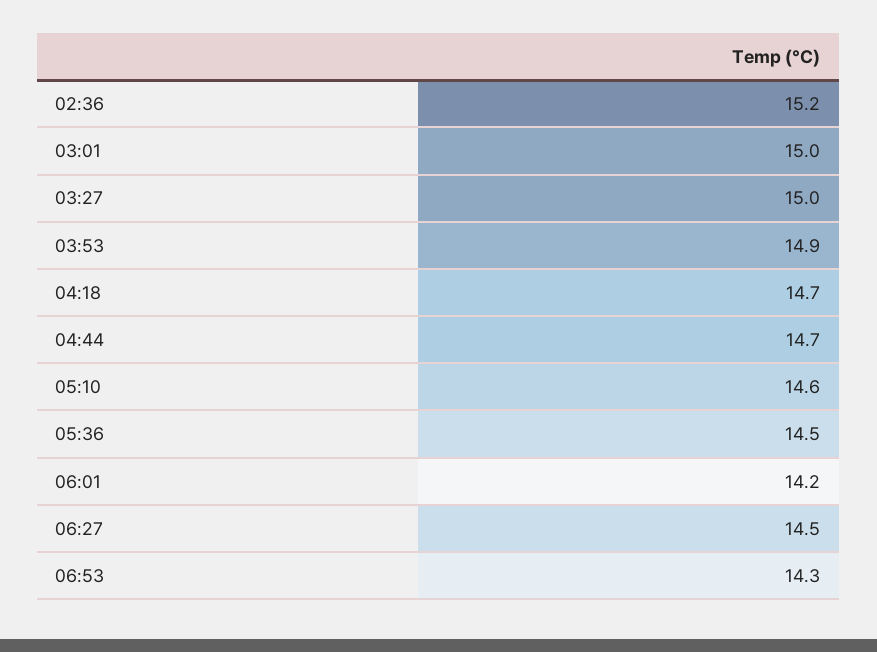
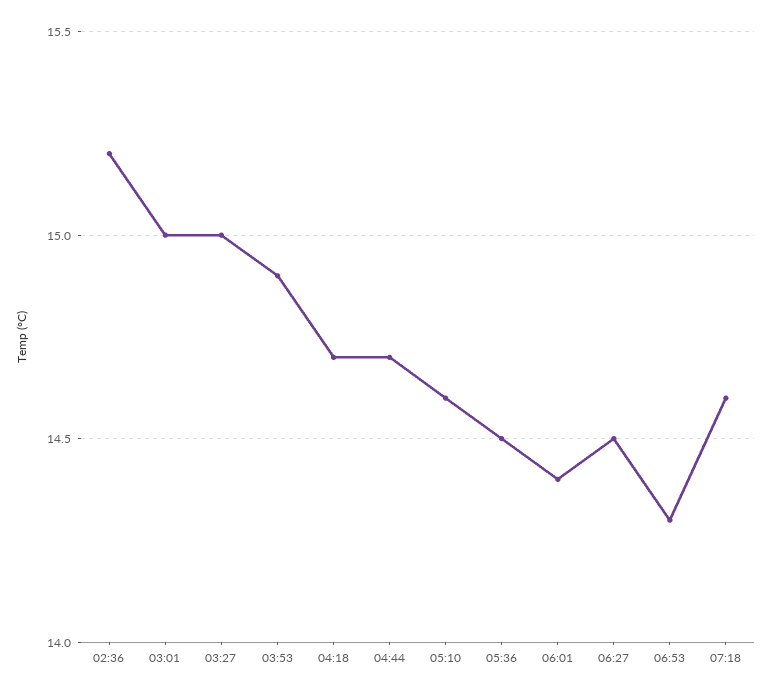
06:01: 14.2 -> 14.4
07:18: none -> 14.6

